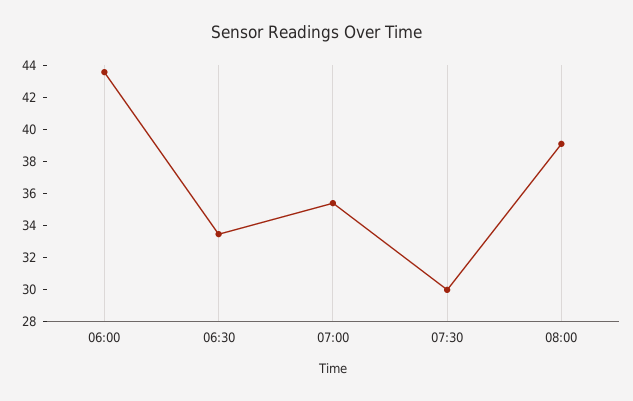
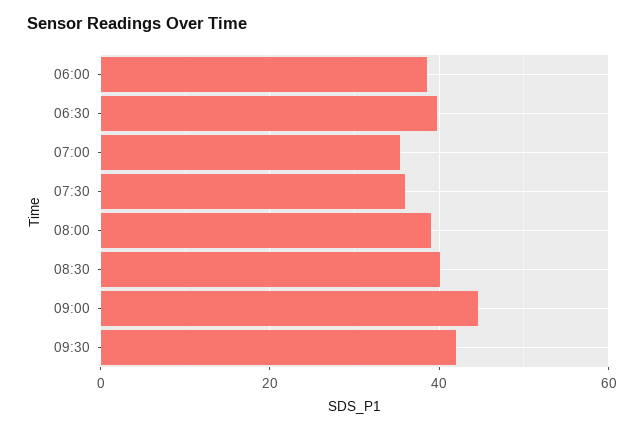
06:00: 43.5 -> 38
06:30: 33.5 -> 40
07:30: 30 -> 36
08:30: none -> 40
09:00: none -> 44
09:30: none -> 42

